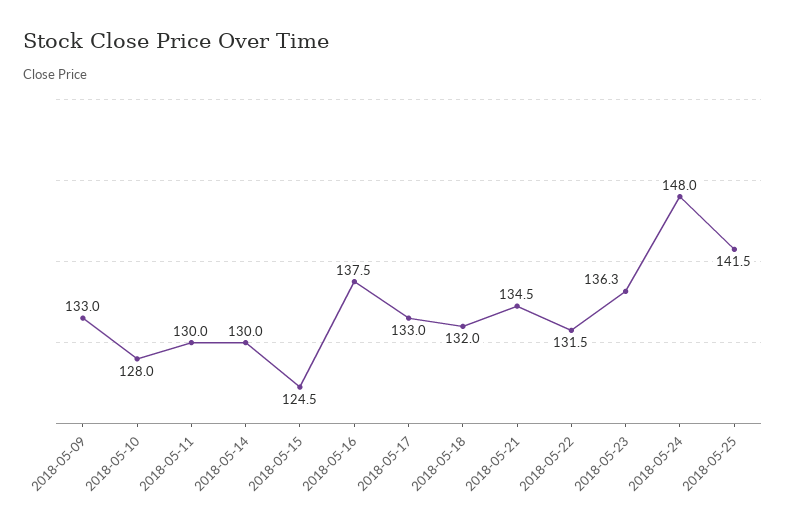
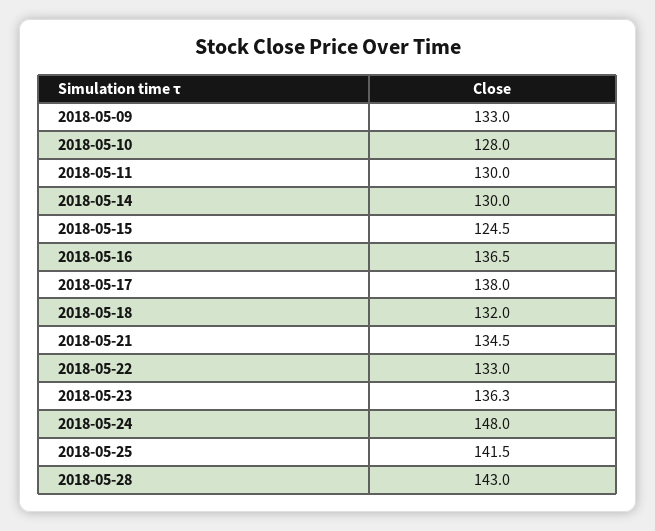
2018-05-16: 137.5 -> 136.5
2018-05-17: 133 -> 138
2018-05-22: 131.5 -> 133
2018-05-28: none -> 143

